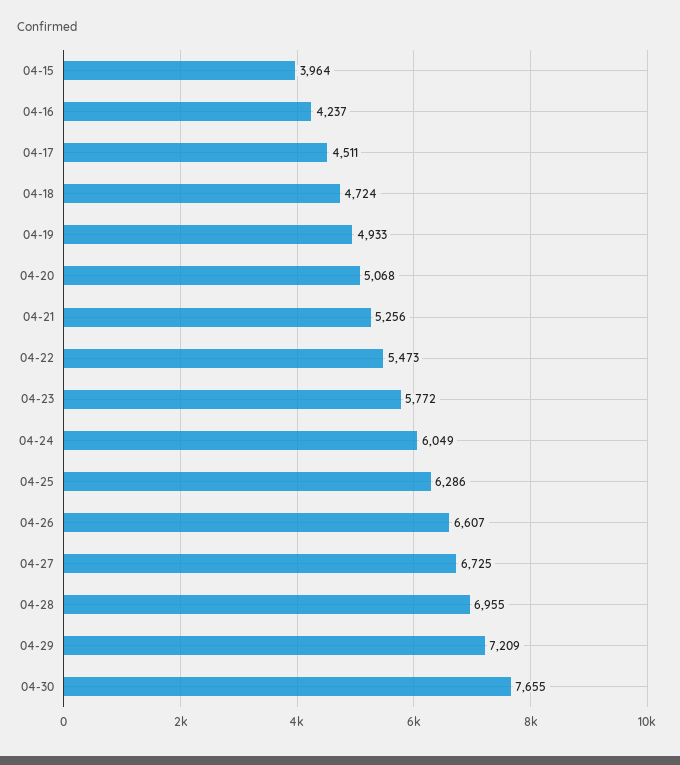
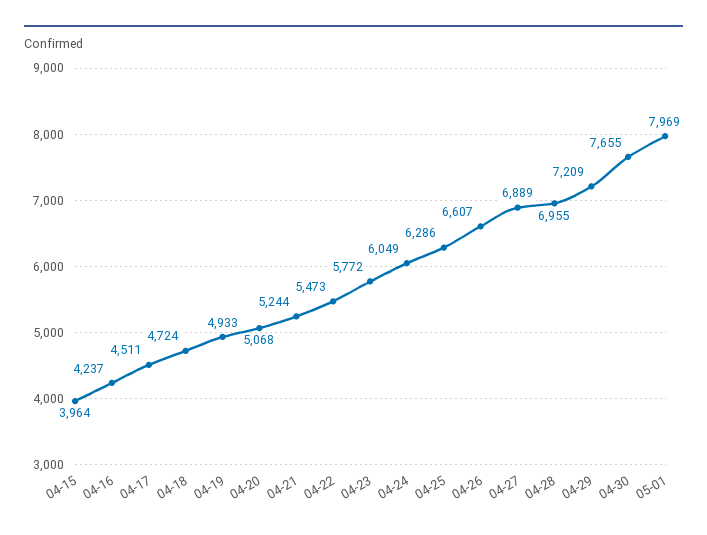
04-21: 5256 -> 5244
04-27: 6725 -> 6889
05-01: none -> 7969

